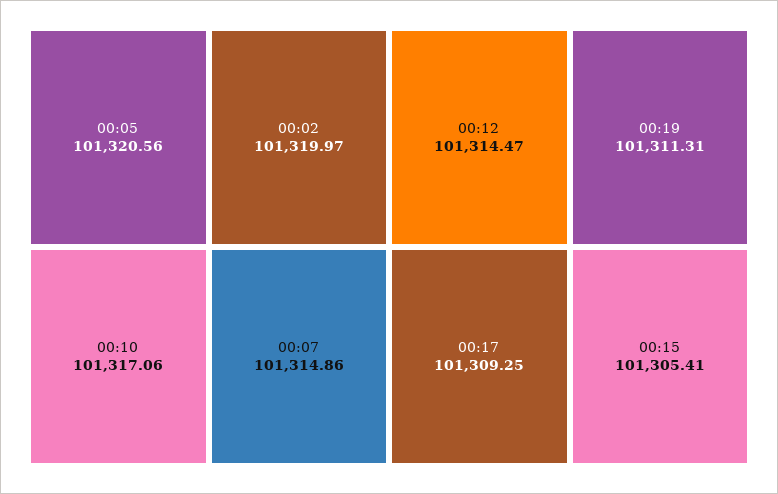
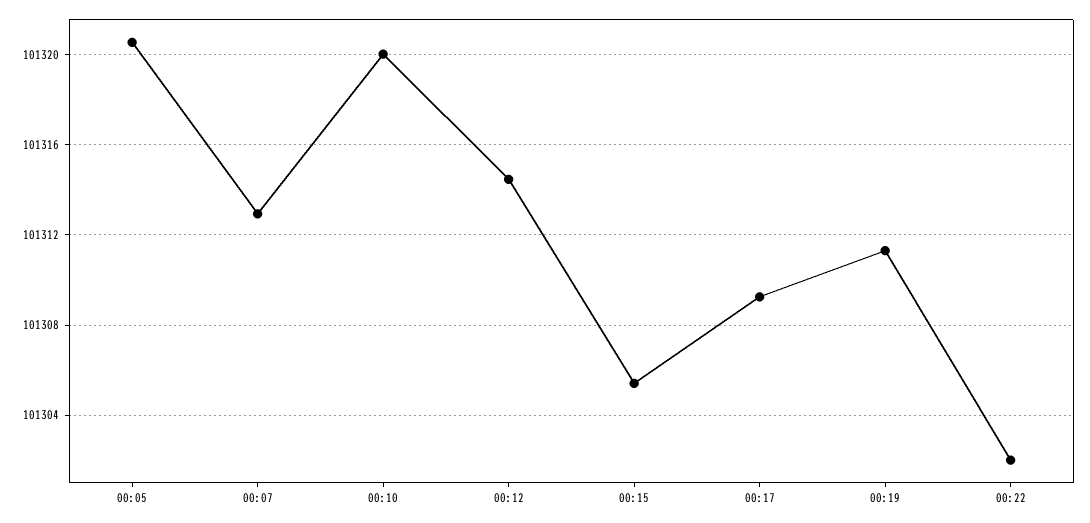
00:02: 101319.97 -> none
00:10: 101317.06 -> 101320
00:07: 101314.86 -> 101313
00:22: none -> 101302

